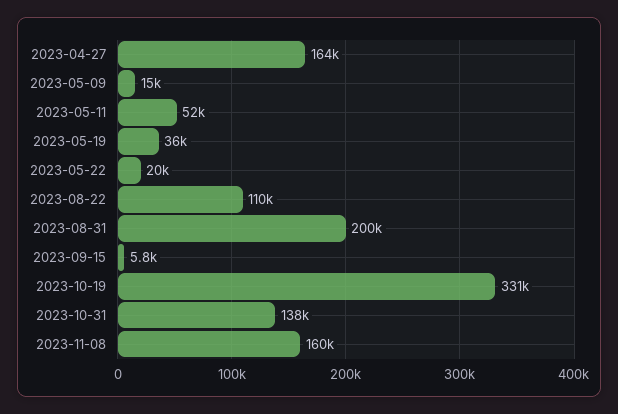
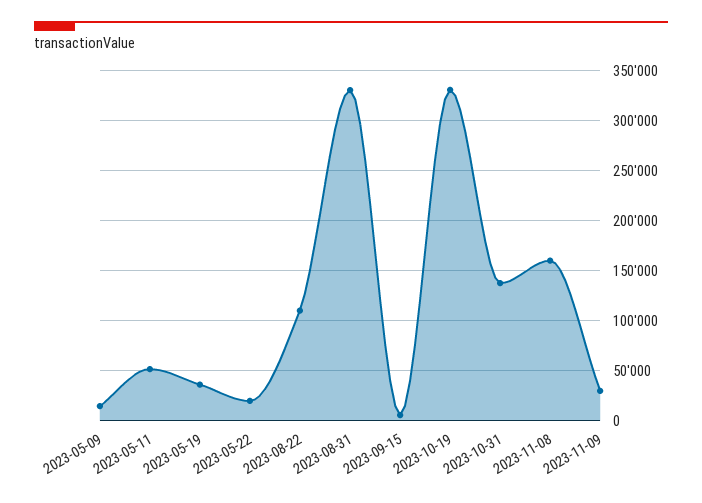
2023-04-27: 164000 -> none
2023-08-31: 200000 -> 330000
2023-11-09: none -> 30000

